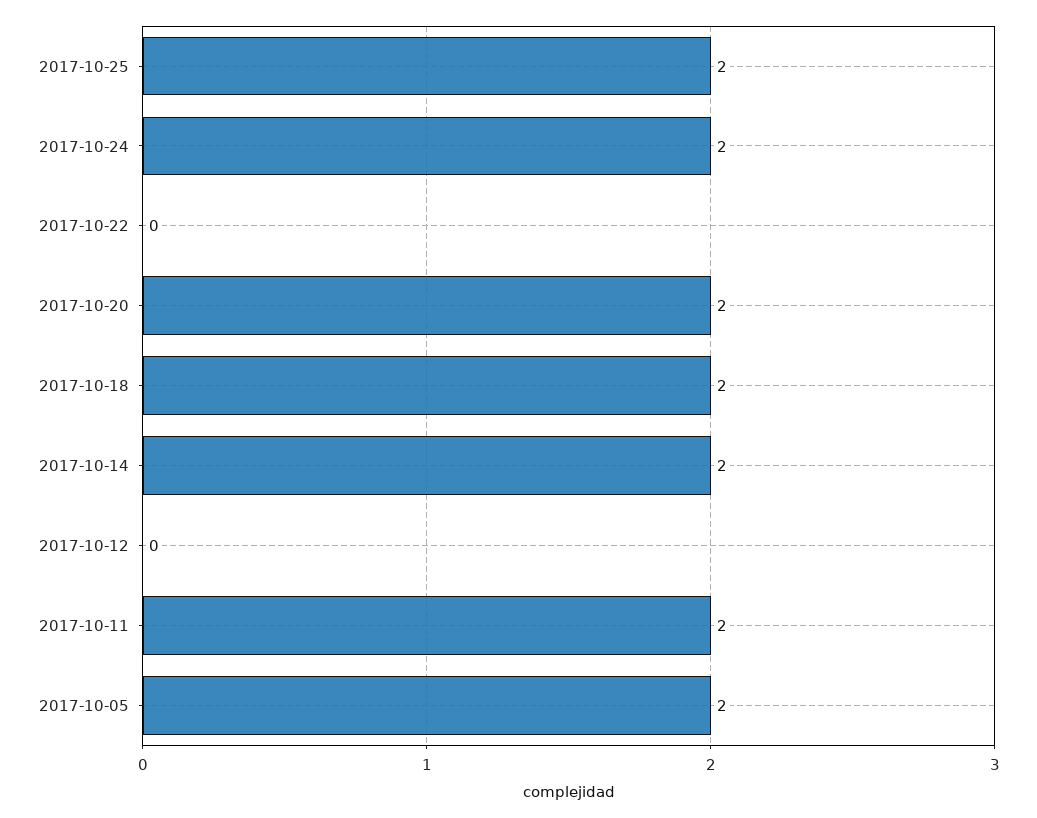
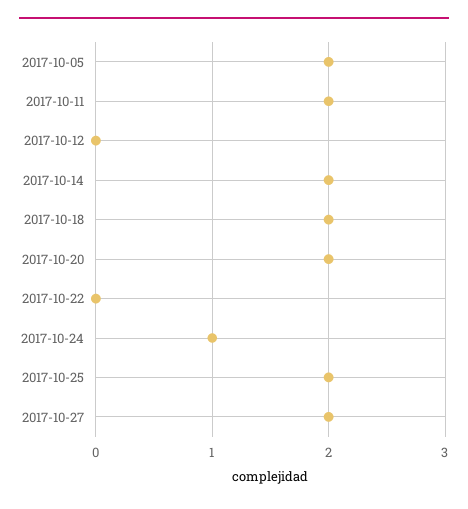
2017-10-24: 2 -> 1
2017-10-27: none -> 2

